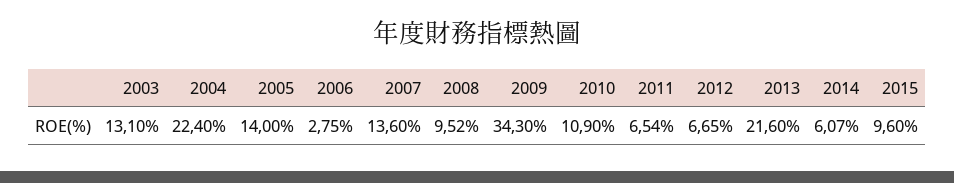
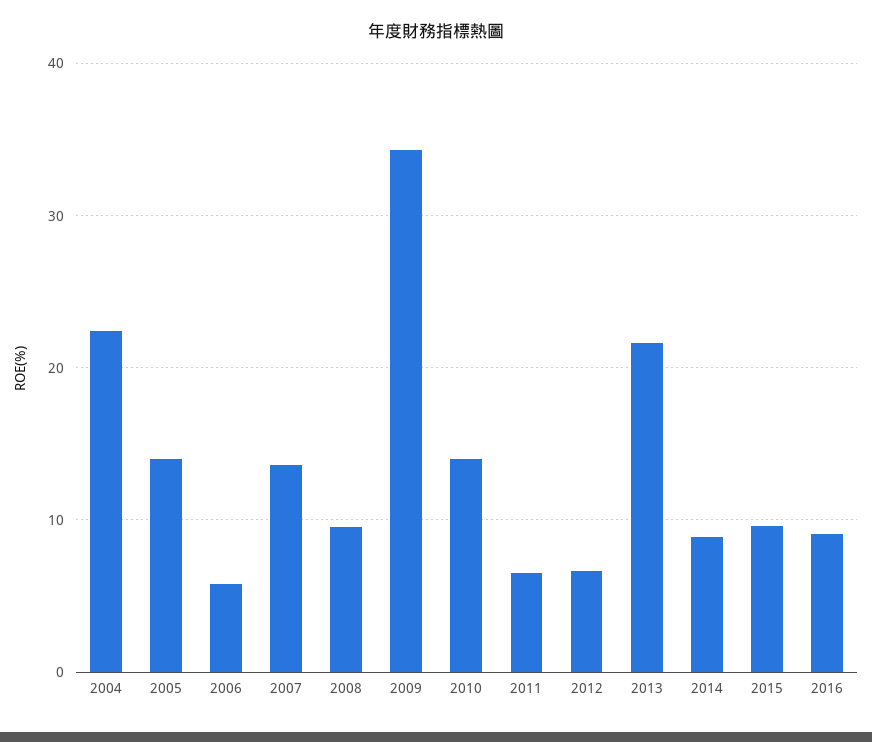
2003: 13.1 -> none
2006: 2.75 -> 6
2010: 10.9 -> 14
2014: 6.07 -> 9
2016: none -> 9

